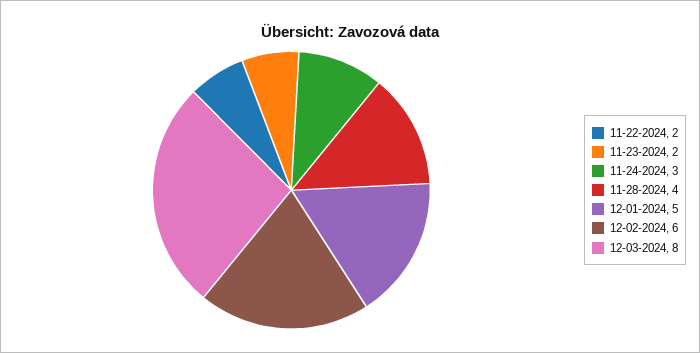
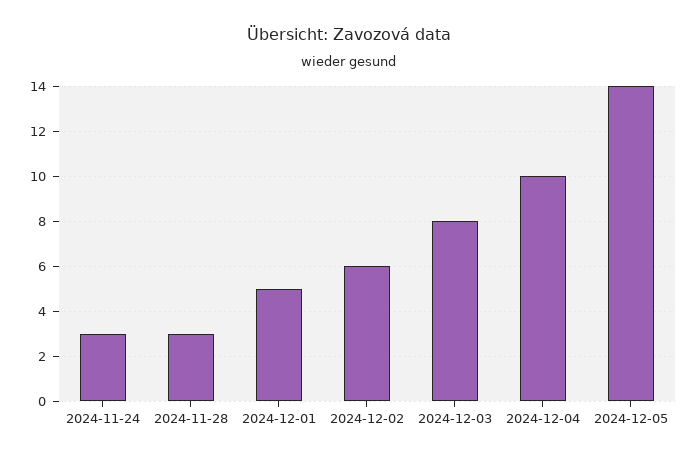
11-22-2024: 2 -> none
11-23-2024: 2 -> none
11-28-2024: 4 -> 3
2024-12-04: none -> 10
2024-12-05: none -> 14

